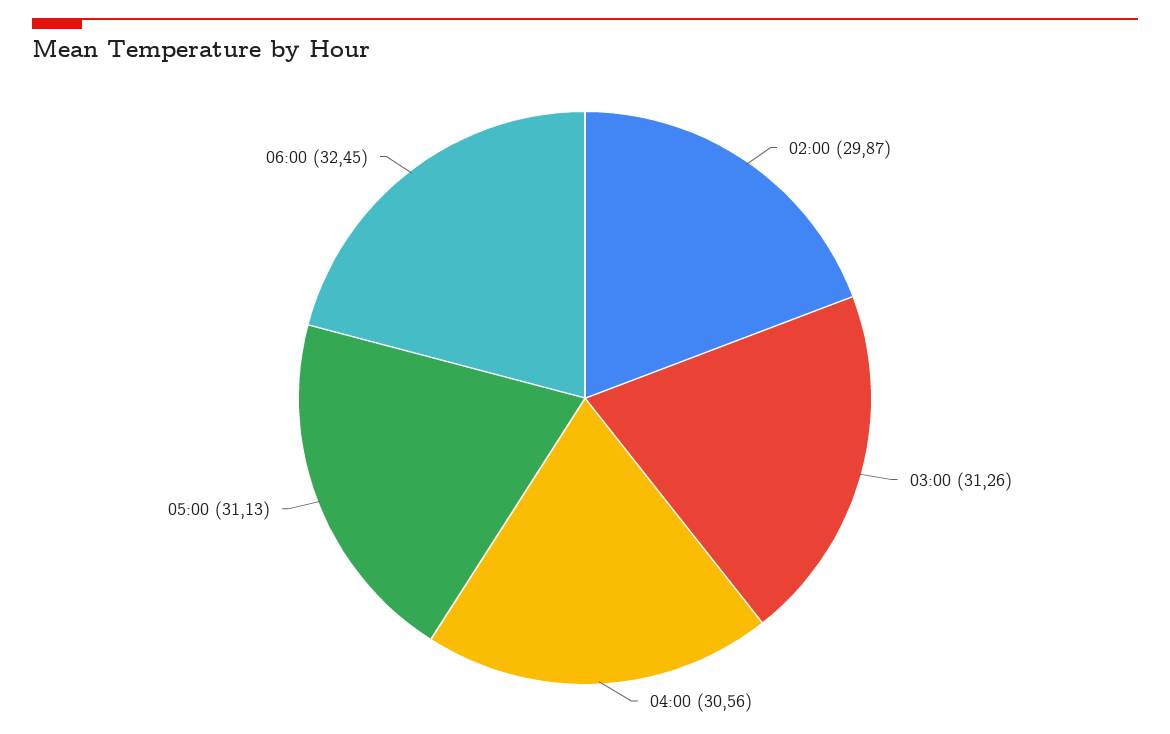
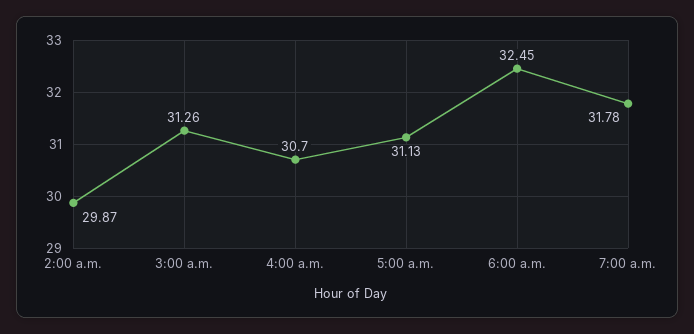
04:00: 30.56 -> 30.7
7:00 a.m.: none -> 31.78

